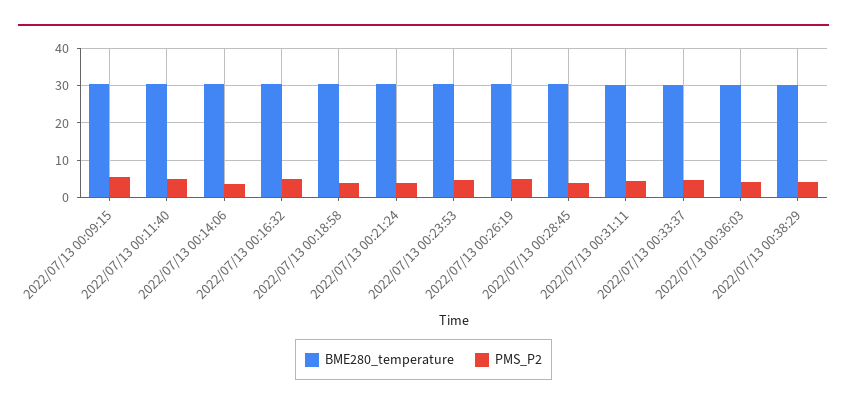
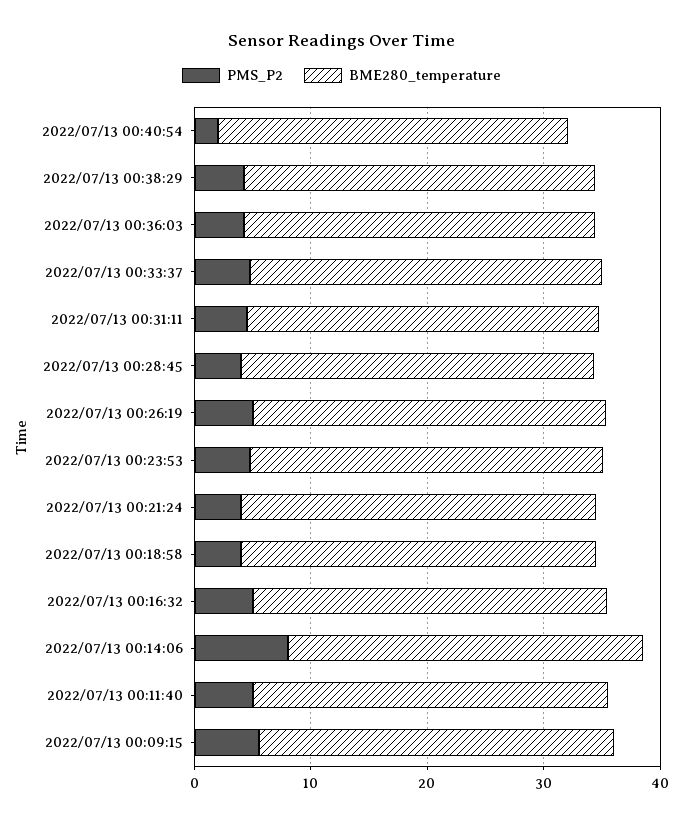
PMS_P2, 2022/07/13 00:14:06: 4 -> 8
PMS_P2, 2022/07/13 00:40:54: none -> 2
BME280_temperature, 2022/07/13 00:40:54: none -> 30

